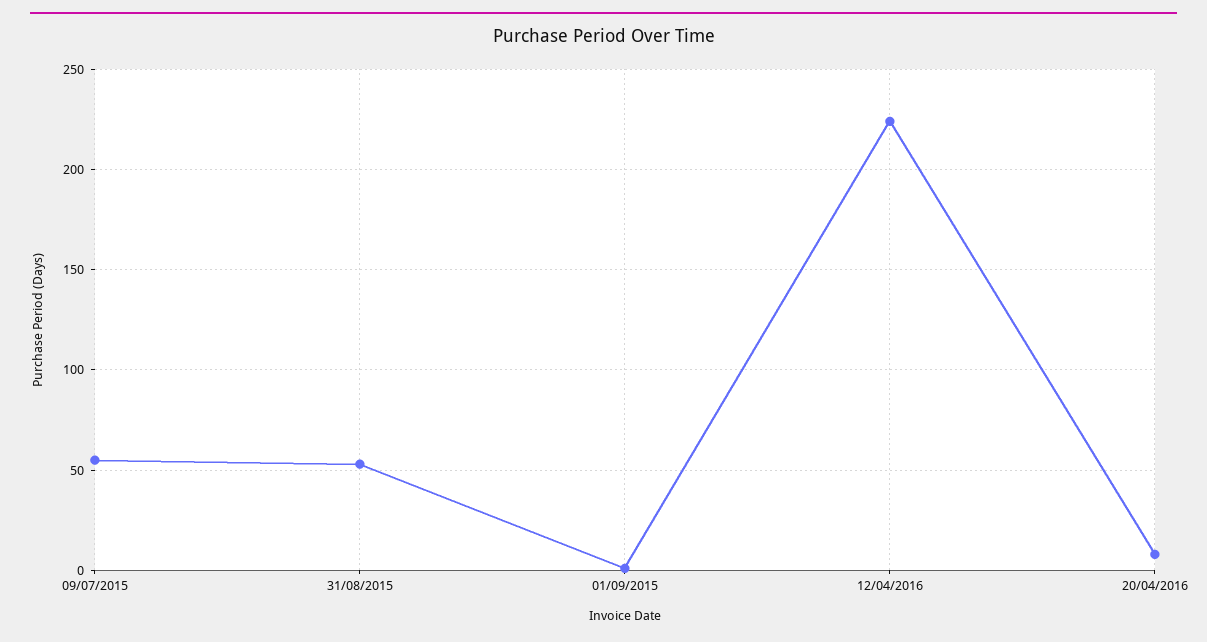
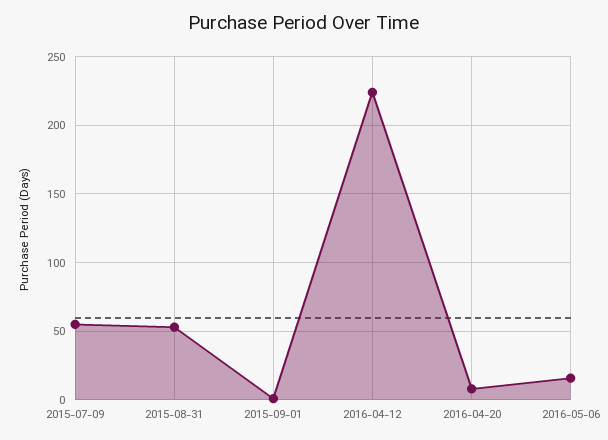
2016-05-06: none -> 15

